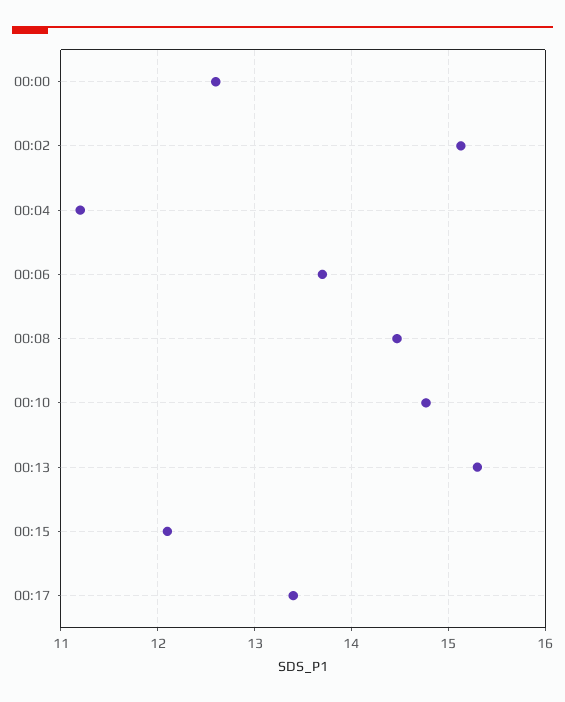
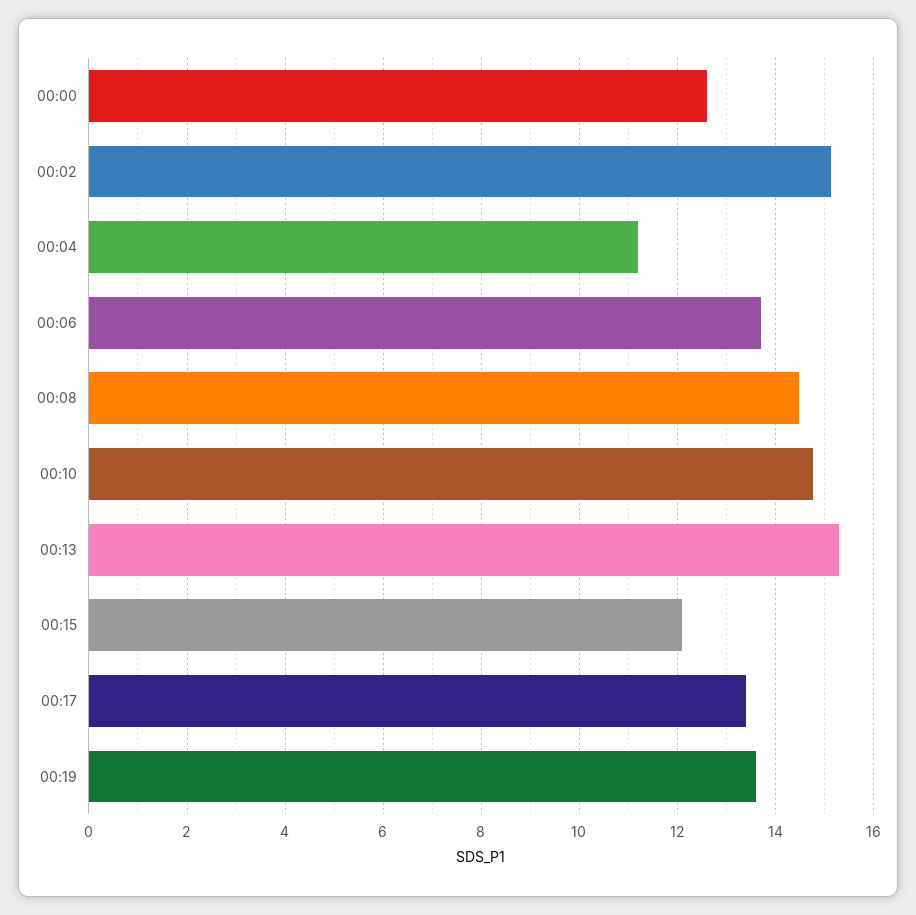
00:19: none -> 13.6

